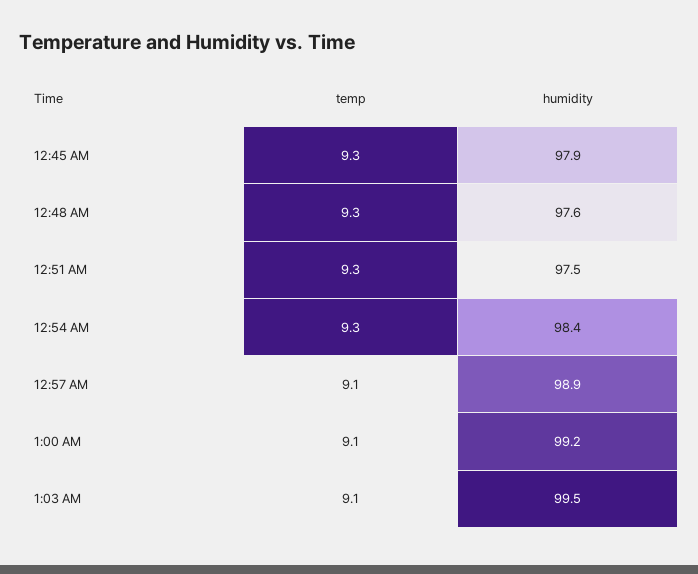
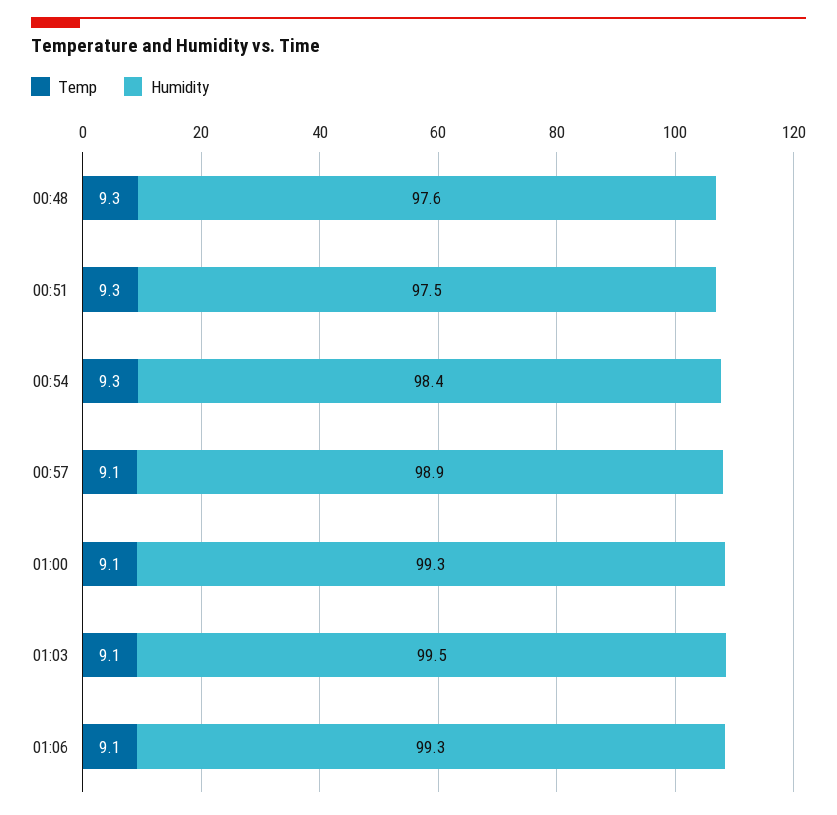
temp, 12:45 AM: 9.3 -> none
humidity, 12:45 AM: 97.9 -> none
humidity, 1:00 AM: 99.2 -> 99.3
temp, 01:06: none -> 9.1
humidity, 01:06: none -> 99.3

